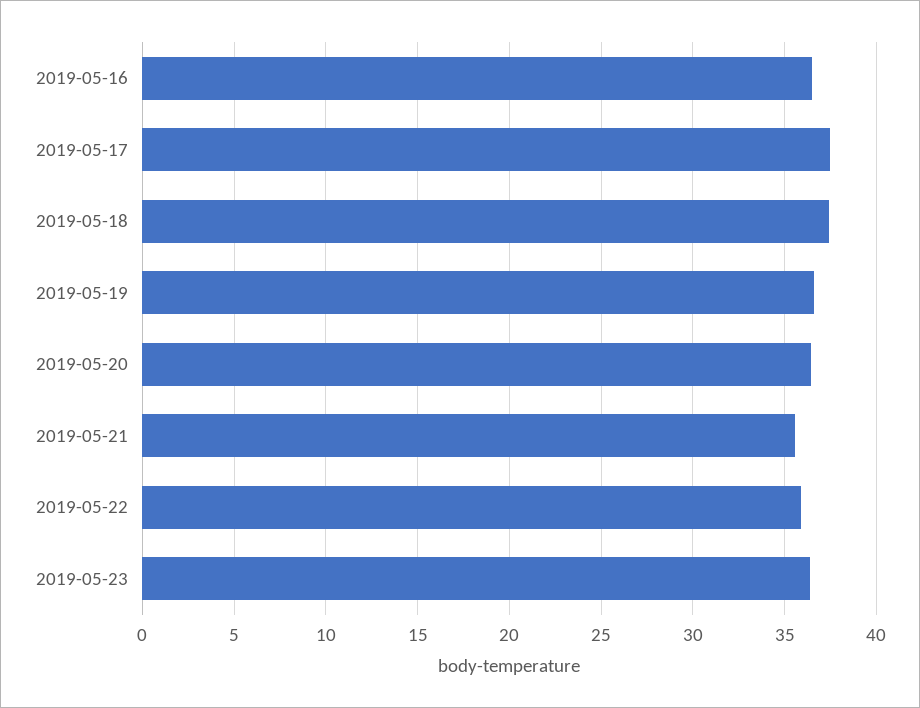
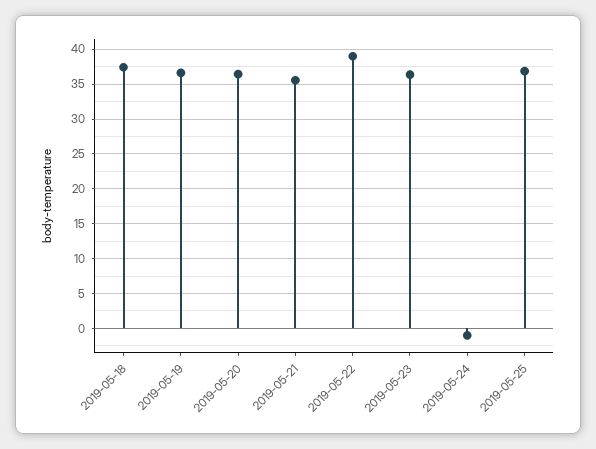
2019-05-16: 36.5 -> none
2019-05-17: 37.5 -> none
2019-05-22: 36 -> 39
2019-05-24: none -> -1
2019-05-25: none -> 37

